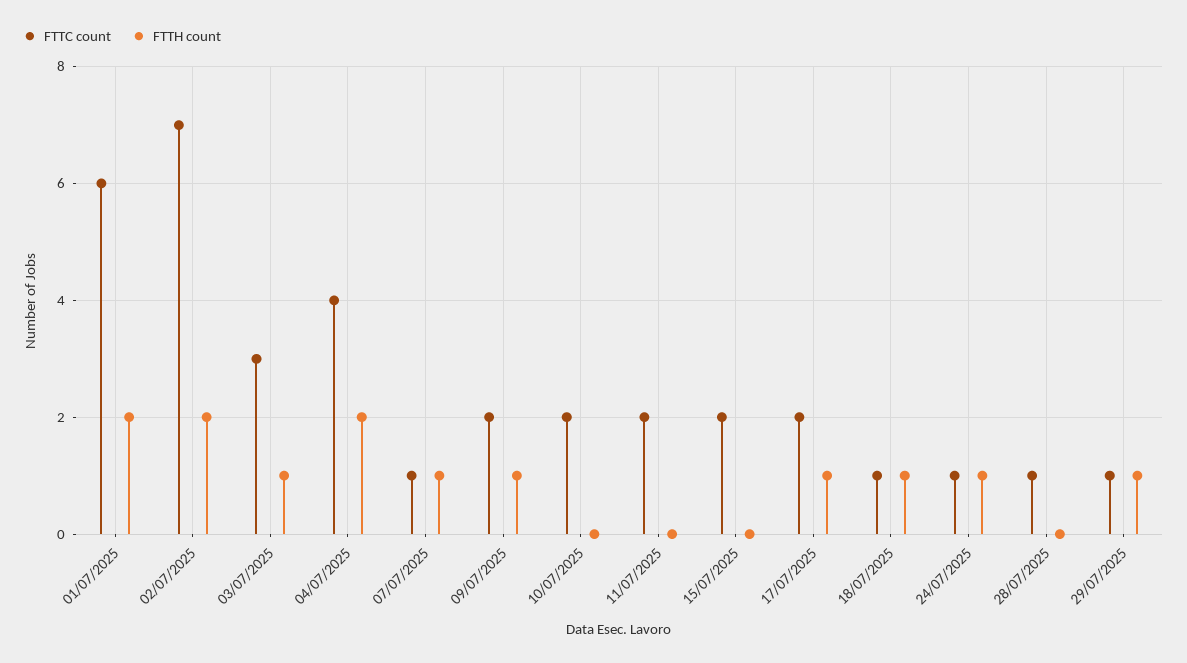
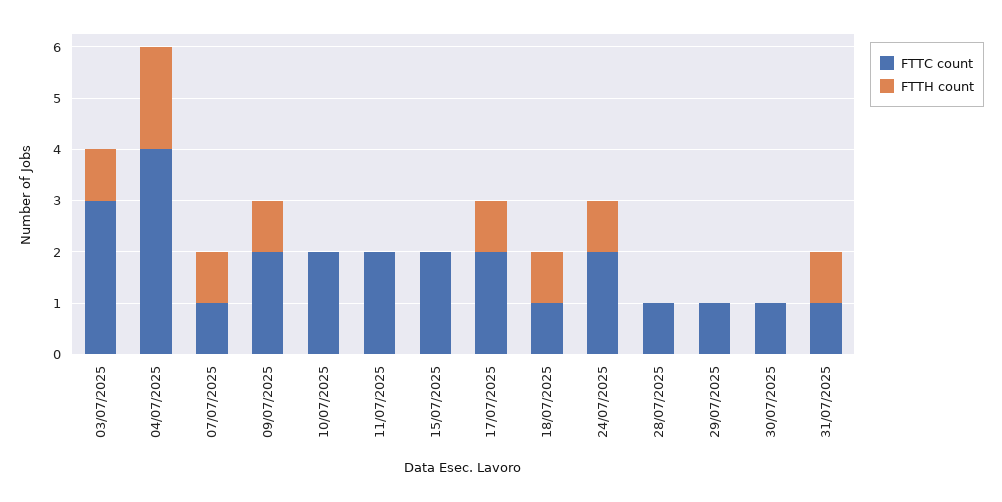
FTTC count, 01/07/2025: 6 -> none
FTTH count, 01/07/2025: 2 -> none
FTTC count, 02/07/2025: 7 -> none
FTTH count, 02/07/2025: 2 -> none
FTTC count, 24/07/2025: 1 -> 2
FTTH count, 29/07/2025: 1 -> 0
FTTC count, 30/07/2025: none -> 1
FTTH count, 30/07/2025: none -> 0
FTTC count, 31/07/2025: none -> 1
FTTH count, 31/07/2025: none -> 1

